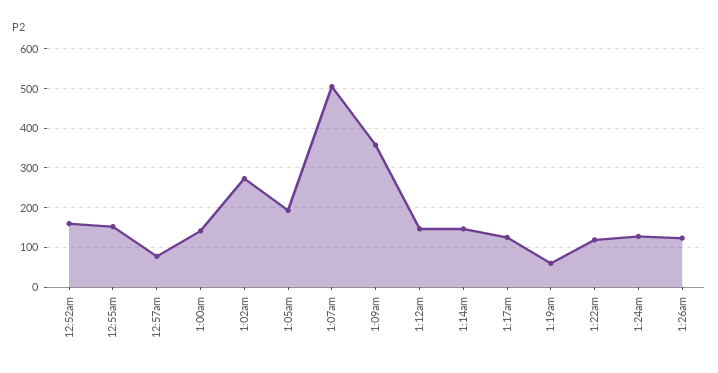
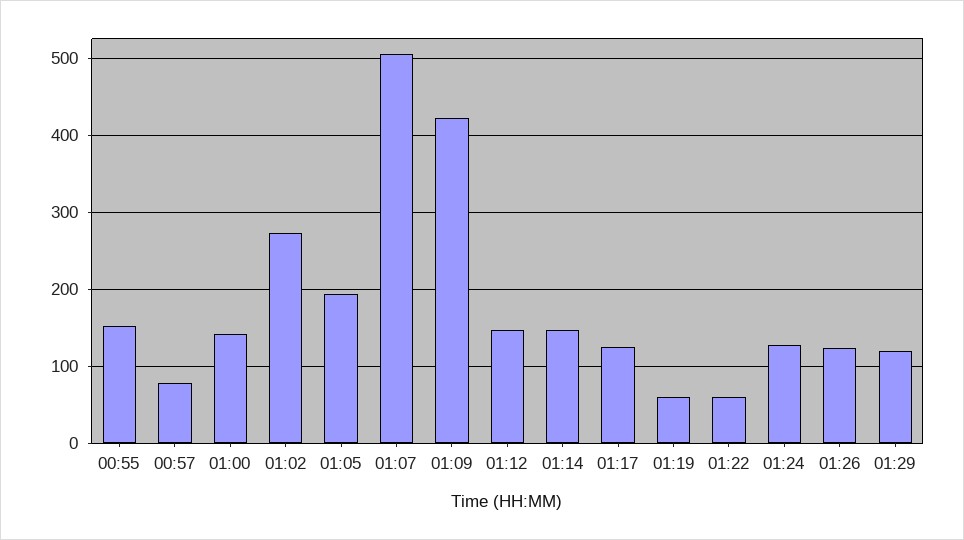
12:52am: 160 -> none
1:09am: 360 -> 420
1:22am: 120 -> 60
01:29: none -> 120

